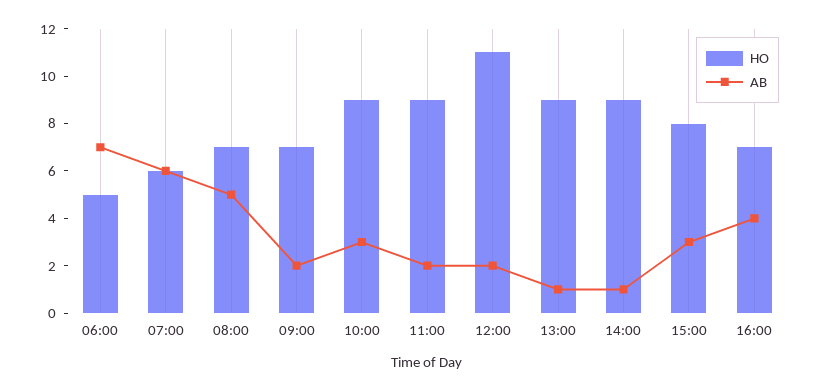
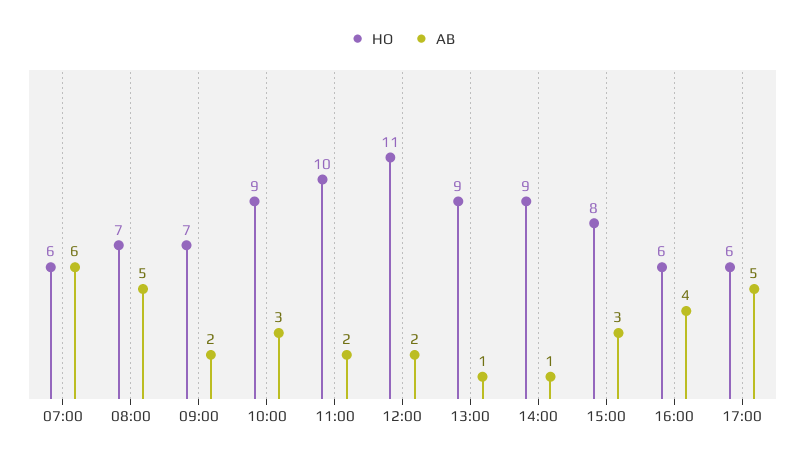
HO, 06:00: 5 -> none
AB, 06:00: 7 -> none
HO, 11:00: 9 -> 10
HO, 16:00: 7 -> 6
HO, 17:00: none -> 6
AB, 17:00: none -> 5

